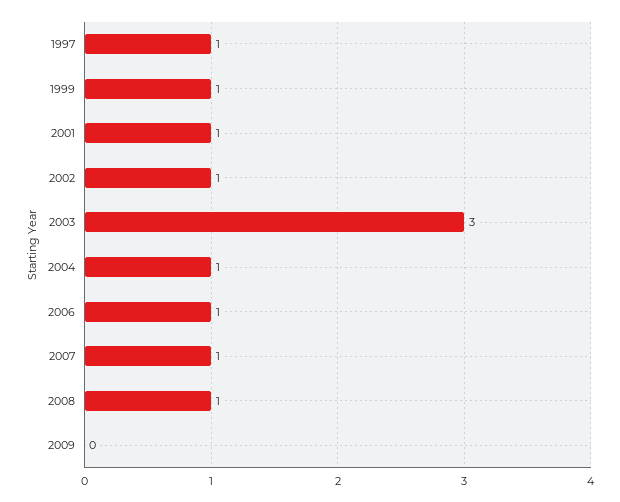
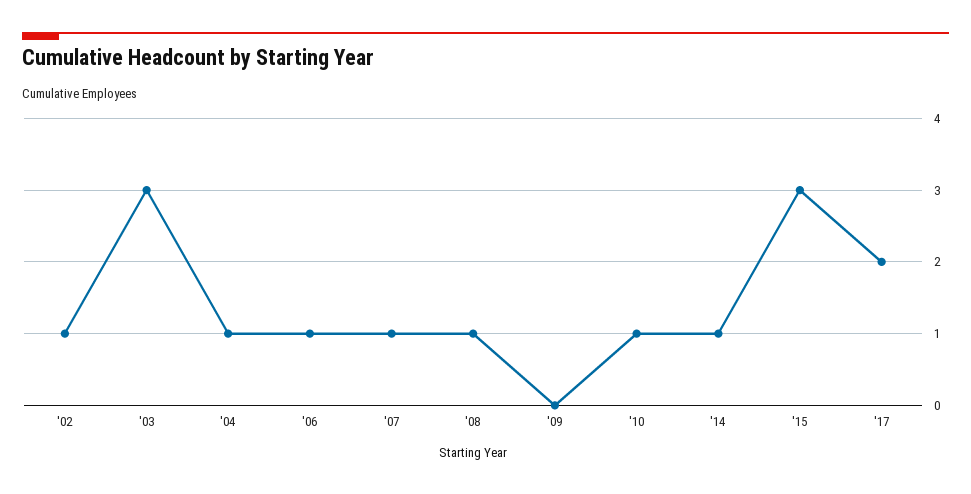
1997: 1 -> none
1999: 1 -> none
2001: 1 -> none
'10: none -> 1
'14: none -> 1
'15: none -> 3
'17: none -> 2

